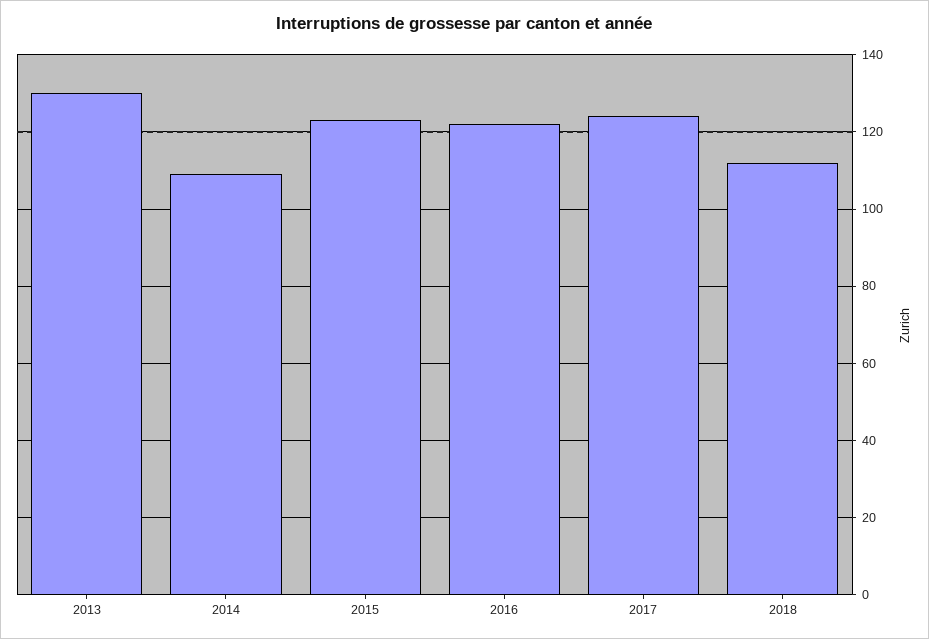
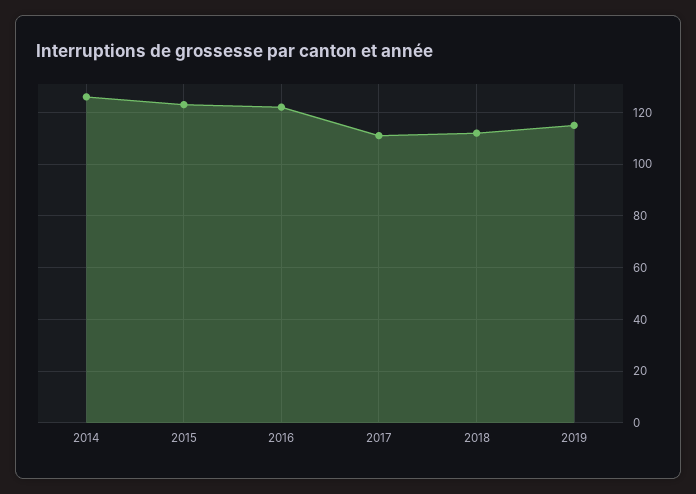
2013: 130 -> none
2014: 110 -> 125
2017: 125 -> 110
2019: none -> 115

